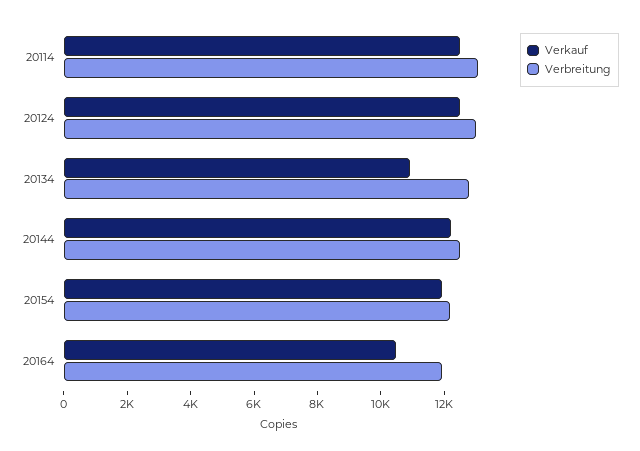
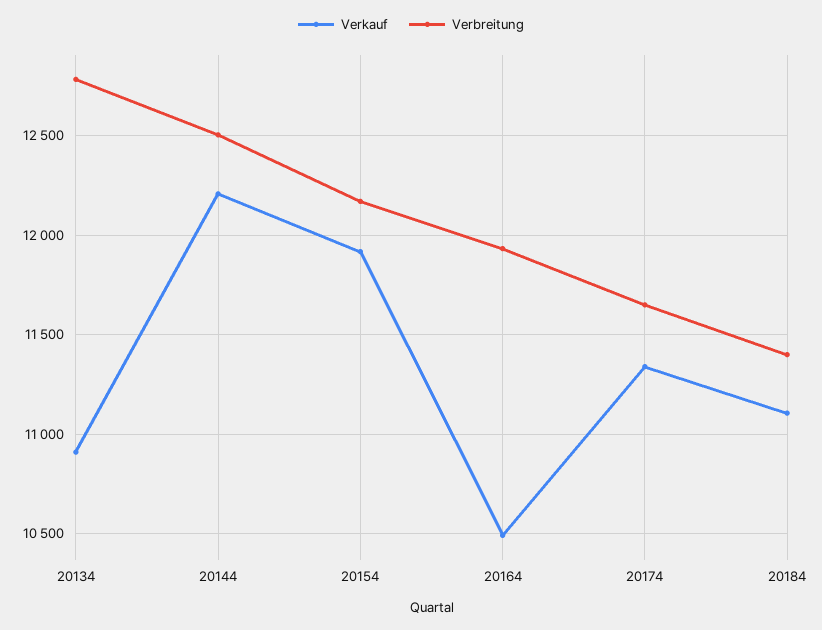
Verkauf, 20114: 12500 -> none
Verbreitung, 20114: 13000 -> none
Verkauf, 20124: 12500 -> none
Verbreitung, 20124: 13000 -> none
Verkauf, 20174: none -> 11350
Verbreitung, 20174: none -> 11650
Verkauf, 20184: none -> 11100
Verbreitung, 20184: none -> 11400

